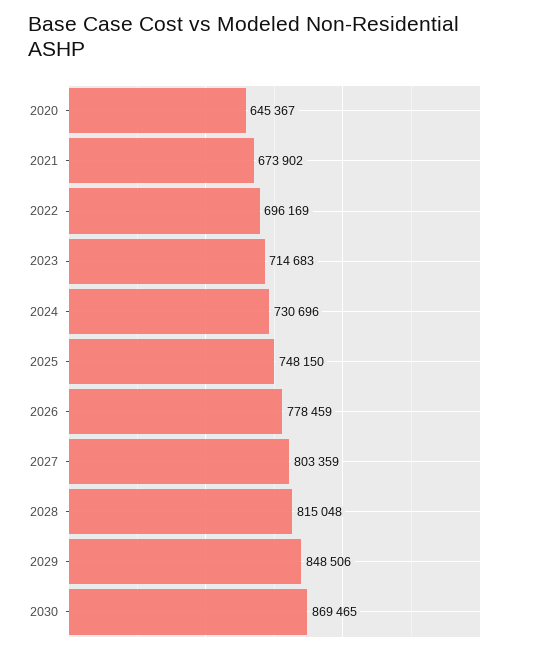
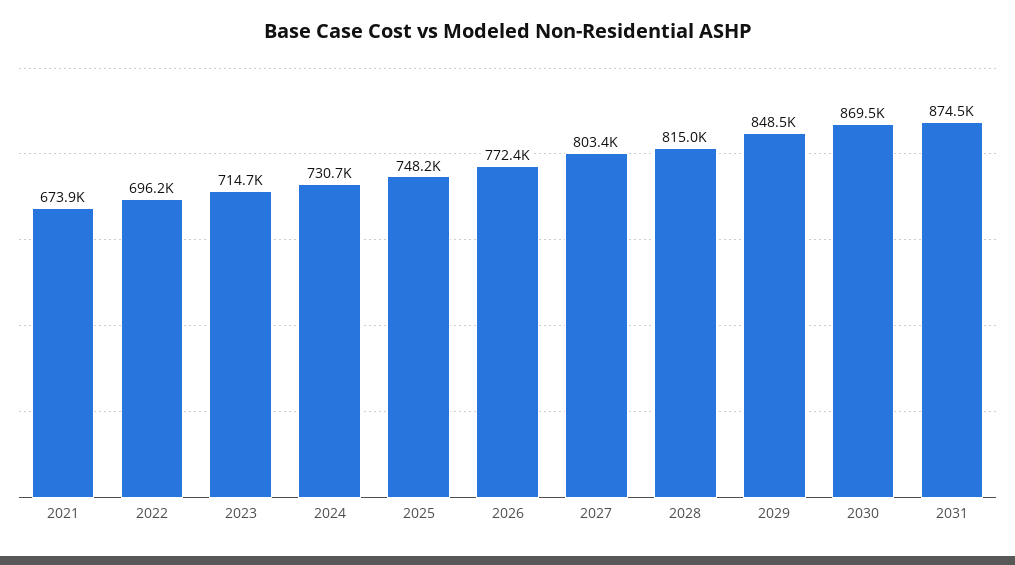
2020: 645367 -> none
2026: 778459 -> 772400
2031: none -> 874500

